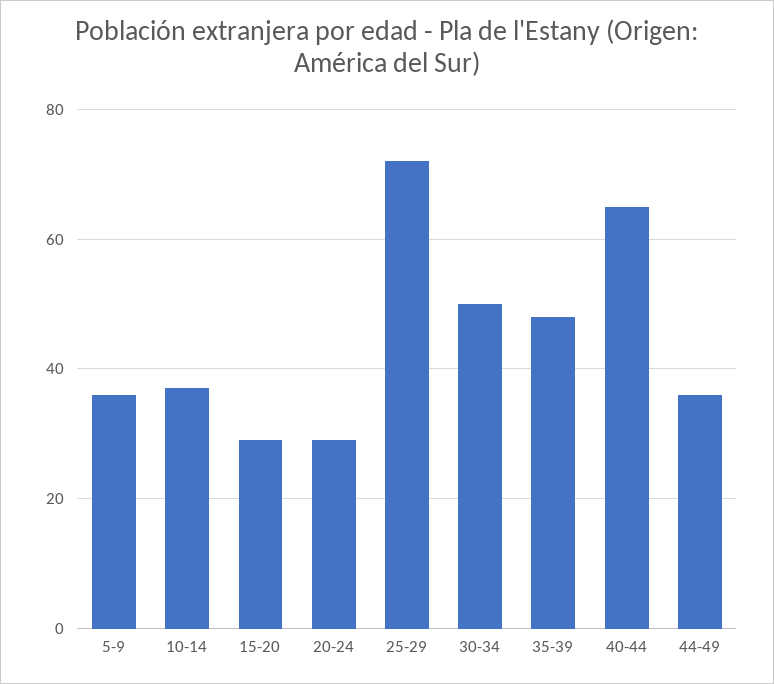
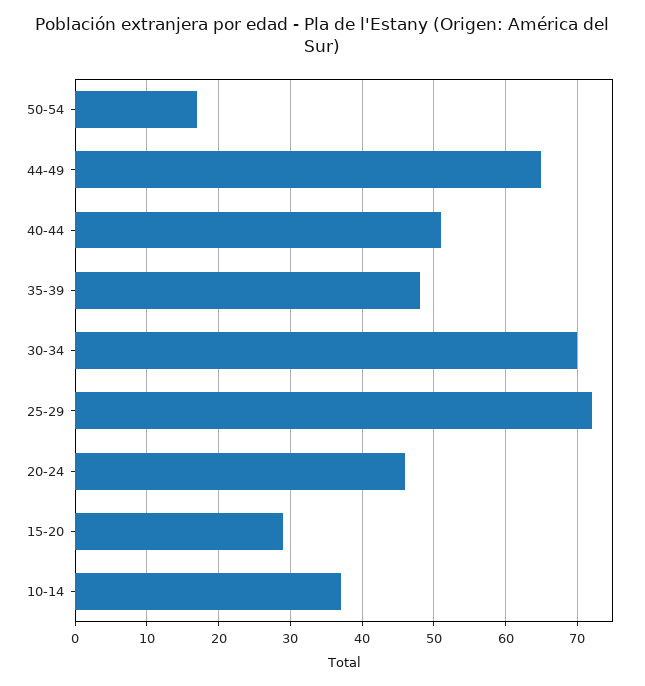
5-9: 35 -> none
20-24: 30 -> 46
30-34: 50 -> 70
40-44: 65 -> 51
44-49: 35 -> 65
50-54: none -> 17

